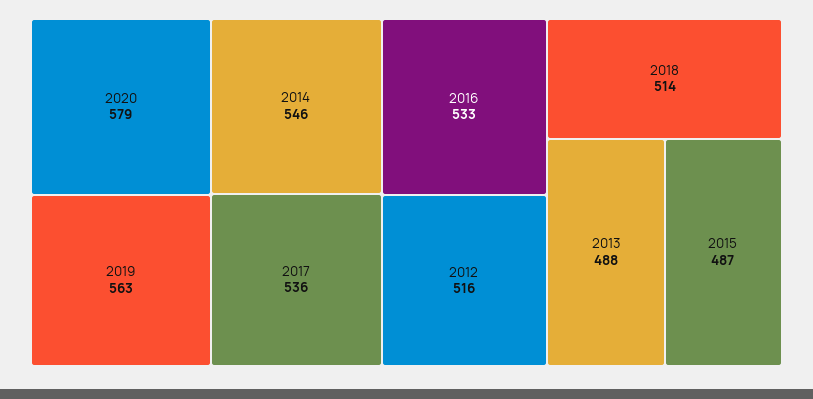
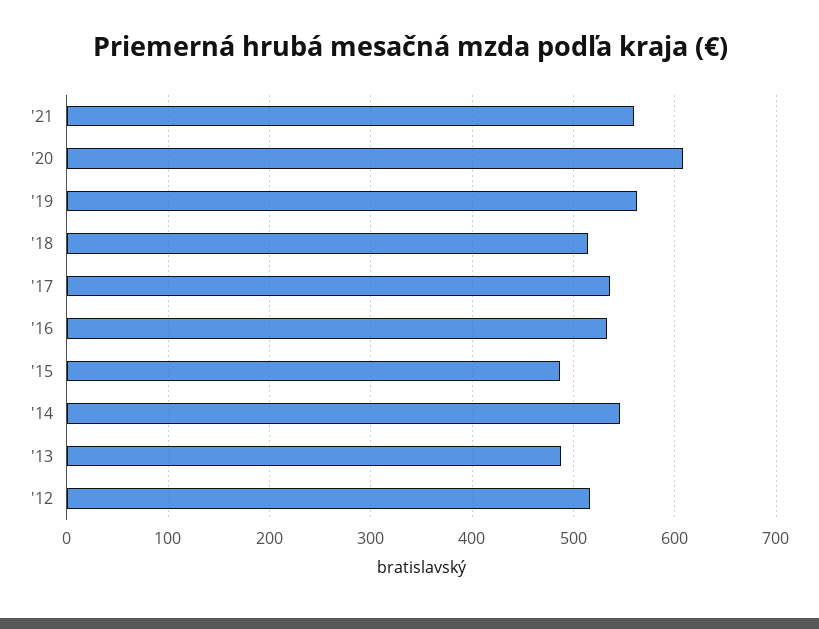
2020: 579 -> 610
'21: none -> 560

